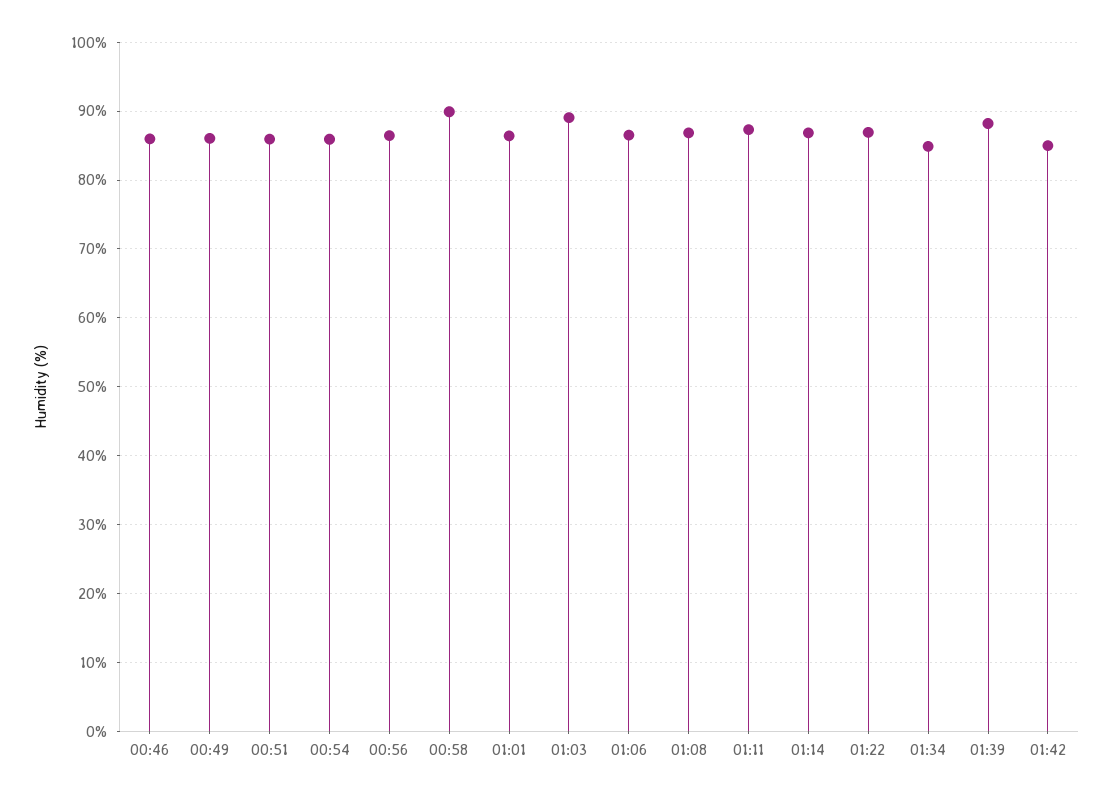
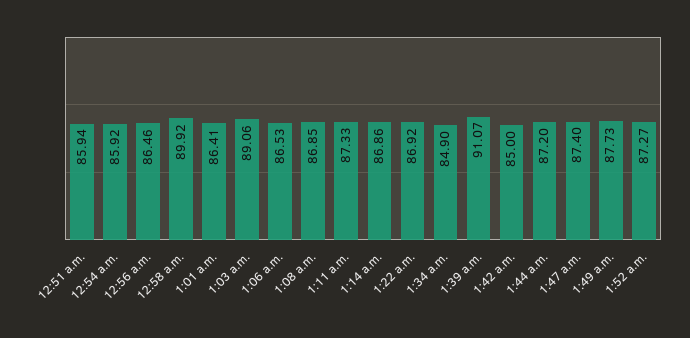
00:46: 86 -> none
00:49: 86 -> none
01:39: 88 -> 91.07
1:44 a.m.: none -> 87.2
1:47 a.m.: none -> 87.4
1:49 a.m.: none -> 87.73
1:52 a.m.: none -> 87.27

